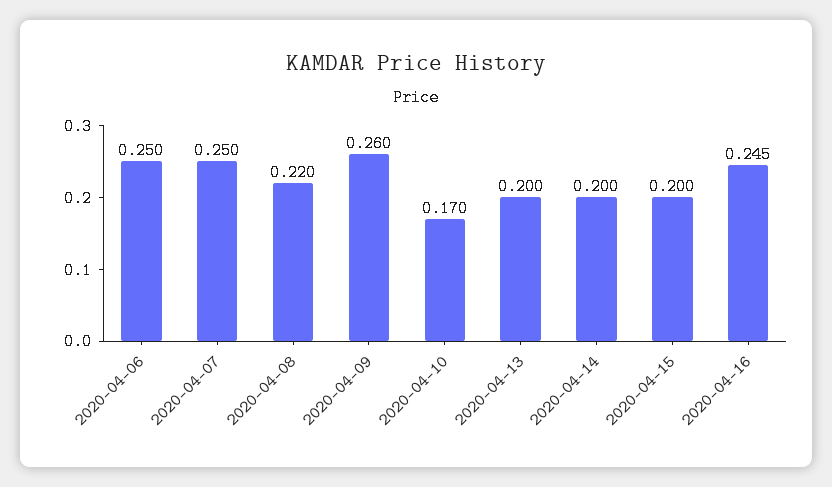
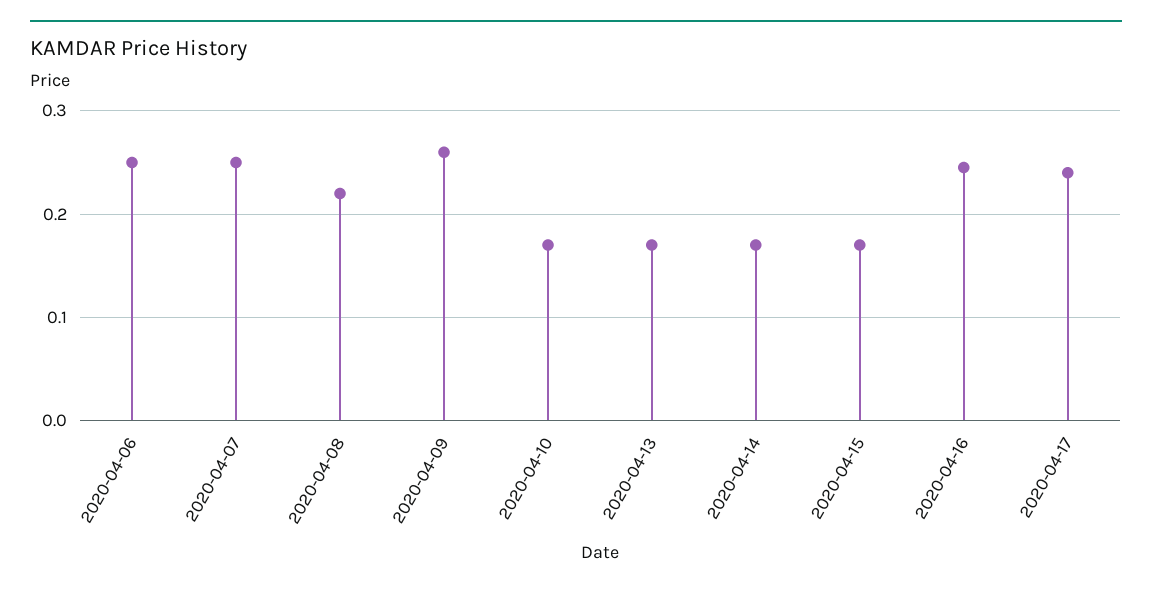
2020-04-13: 0.2 -> 0.17
2020-04-14: 0.2 -> 0.17
2020-04-15: 0.2 -> 0.17
2020-04-17: none -> 0.24

